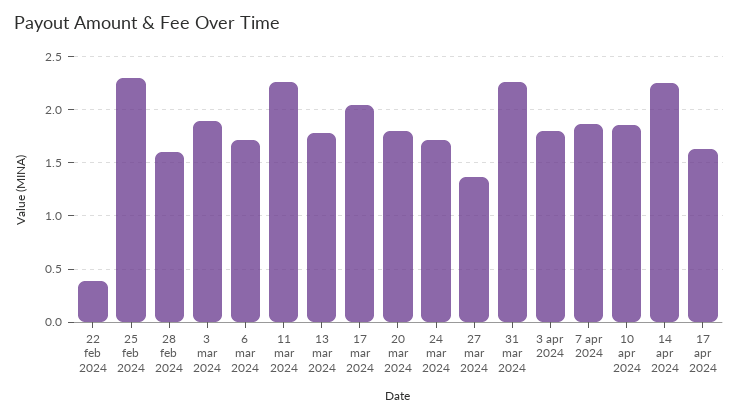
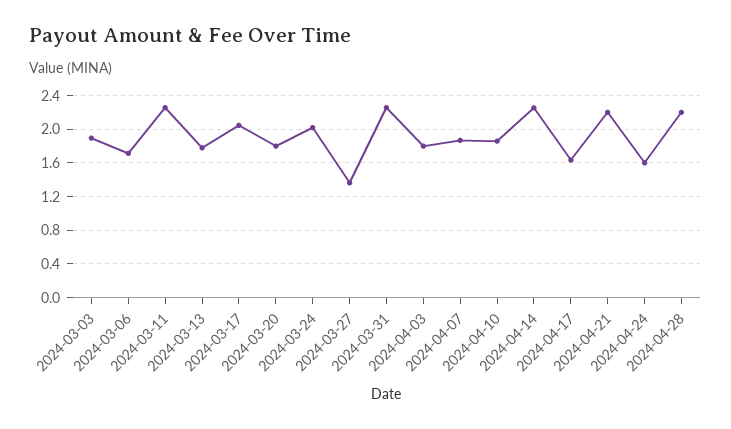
22 feb 2024: 0.4 -> none
25 feb 2024: 2.3 -> none
28 feb 2024: 1.6 -> none
24 mar 2024: 1.7 -> 2
2024-04-21: none -> 2.2
2024-04-24: none -> 1.6
2024-04-28: none -> 2.2

